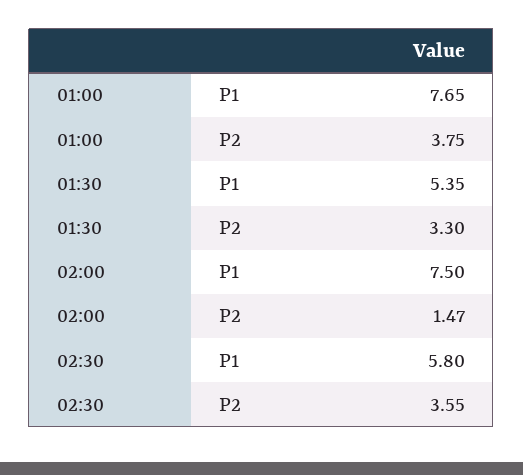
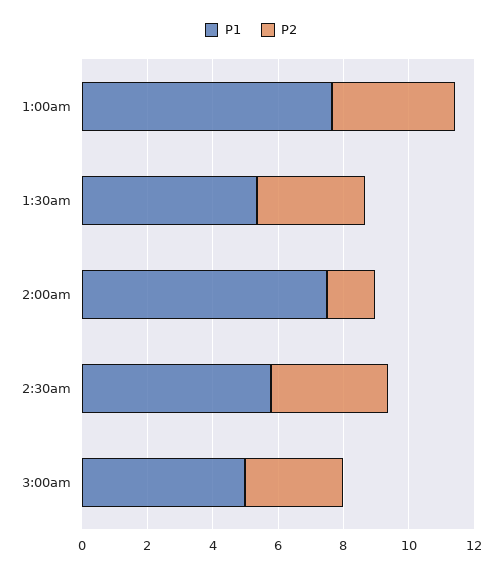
P1, 3:00am: none -> 5
P2, 3:00am: none -> 3

